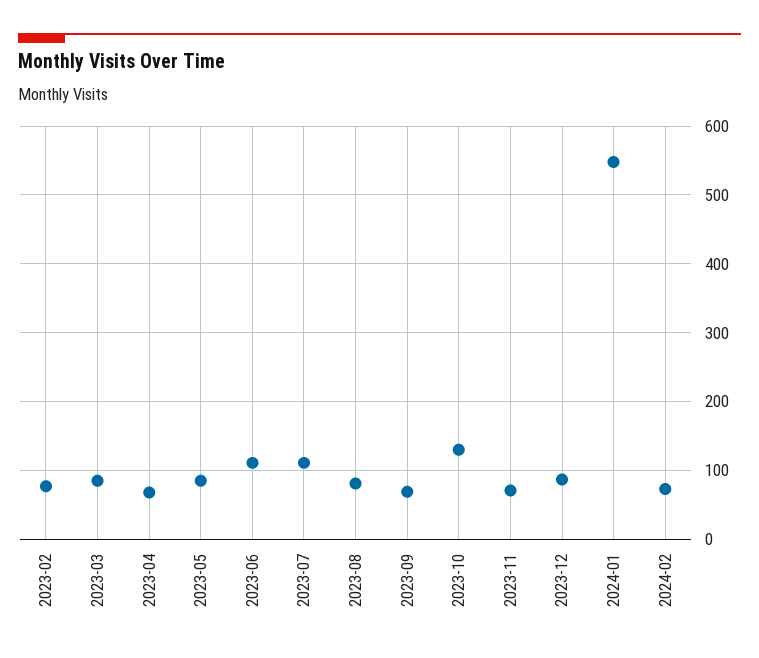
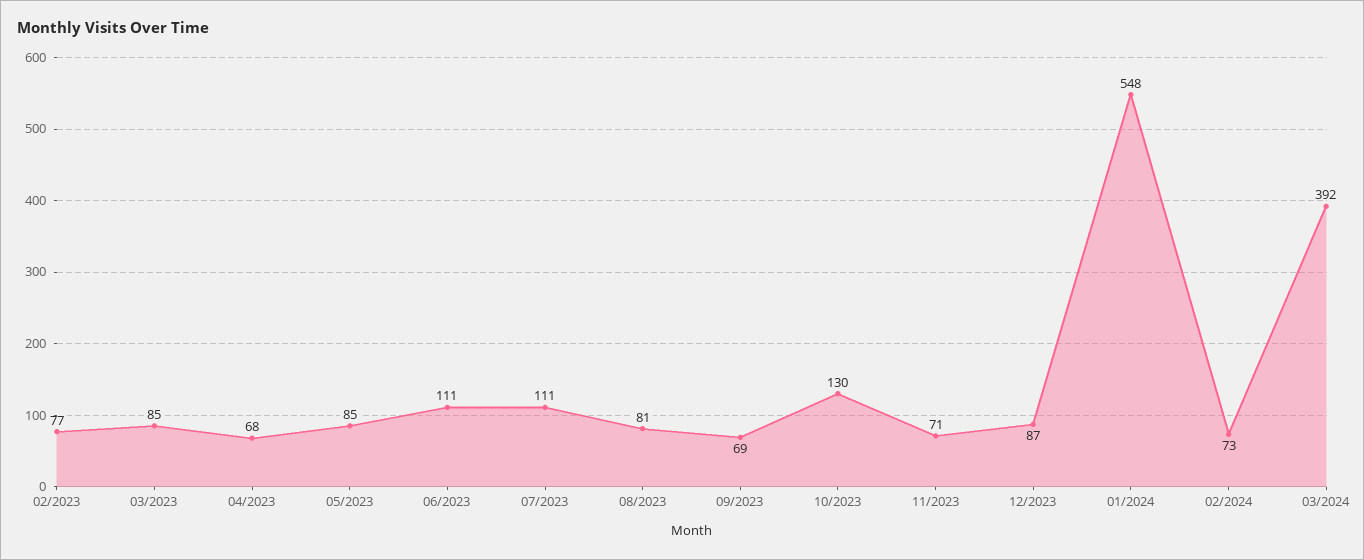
03/2024: none -> 392

